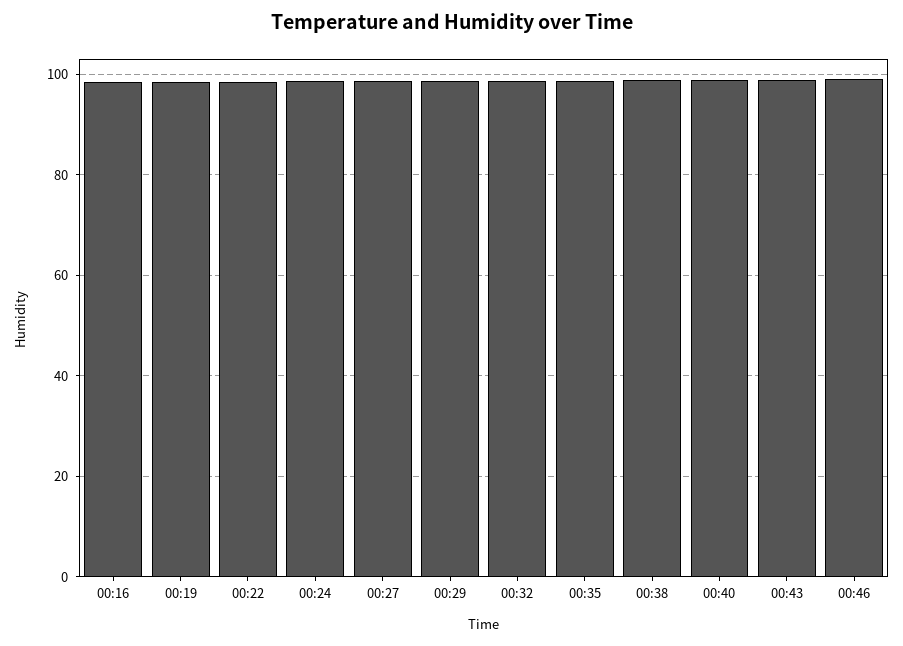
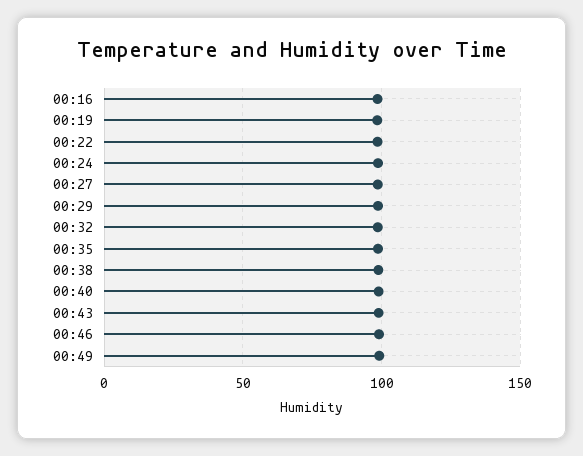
00:49: none -> 100

